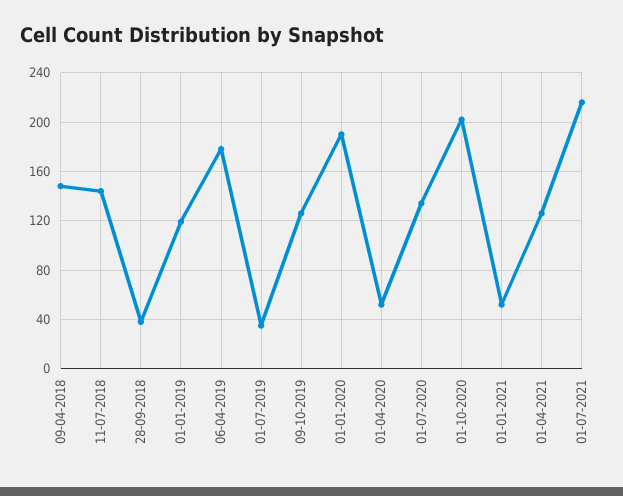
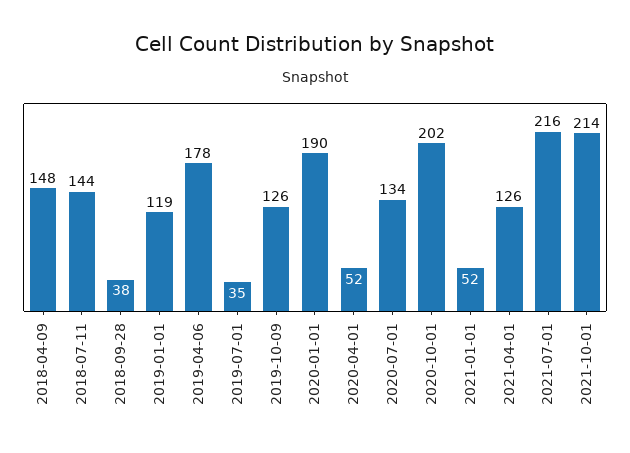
2021-10-01: none -> 214

